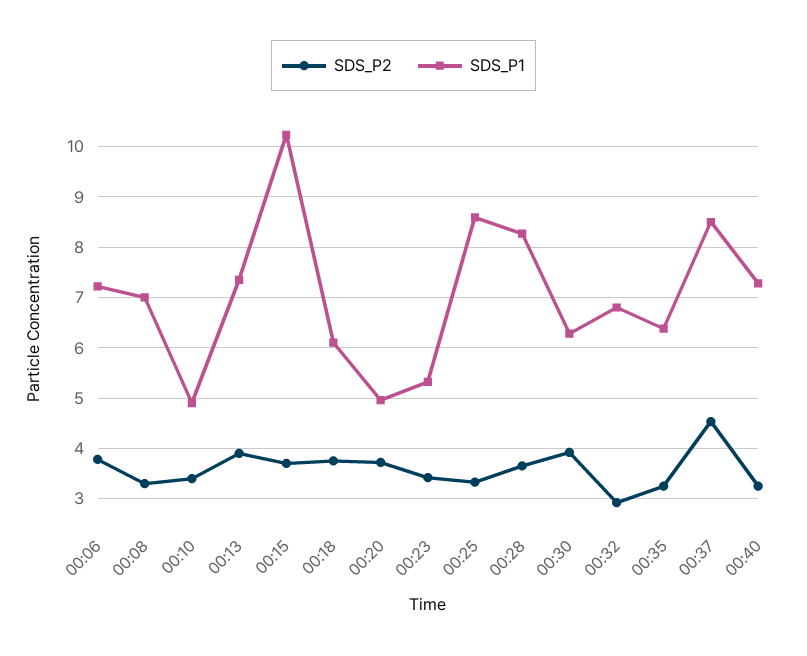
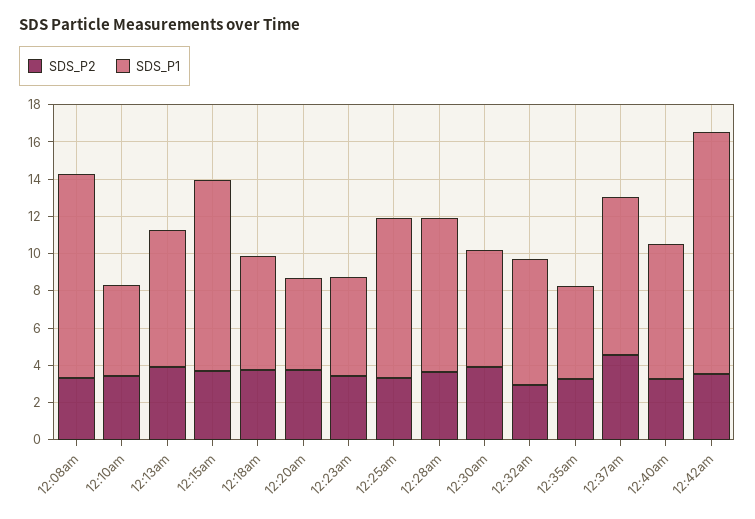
SDS_P2, 00:06: 3.8 -> none
SDS_P1, 00:06: 7.2 -> none
SDS_P1, 00:08: 7 -> 11
SDS_P1, 00:35: 6.4 -> 5
SDS_P2, 12:42am: none -> 3.5
SDS_P1, 12:42am: none -> 13

